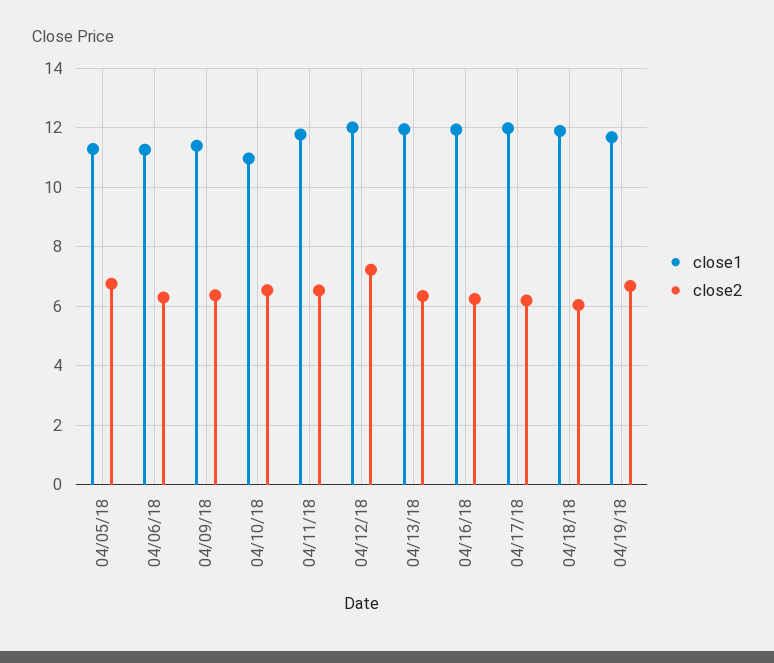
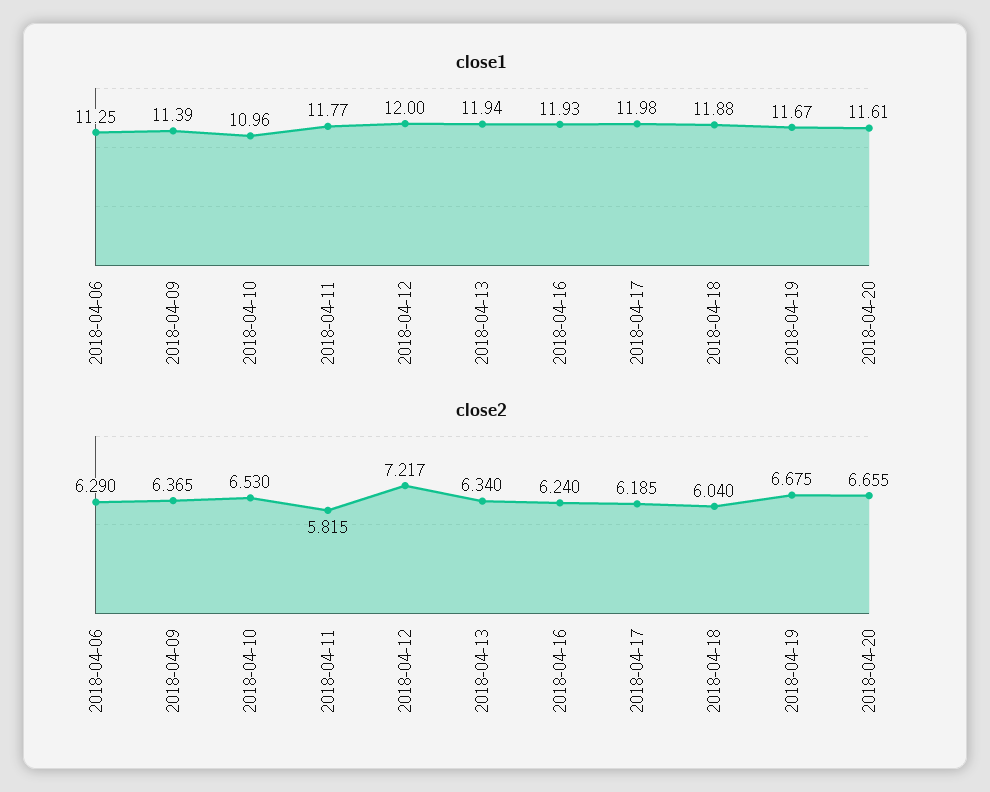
close1, 04/05/18: 11.25 -> none
close2, 04/05/18: 6.75 -> none
close2, 04/11/18: 6.5 -> 5.815
close1, 2018-04-20: none -> 11.61
close2, 2018-04-20: none -> 6.655

